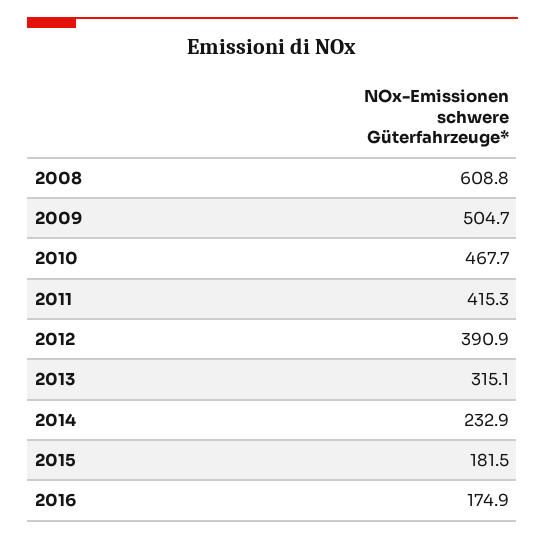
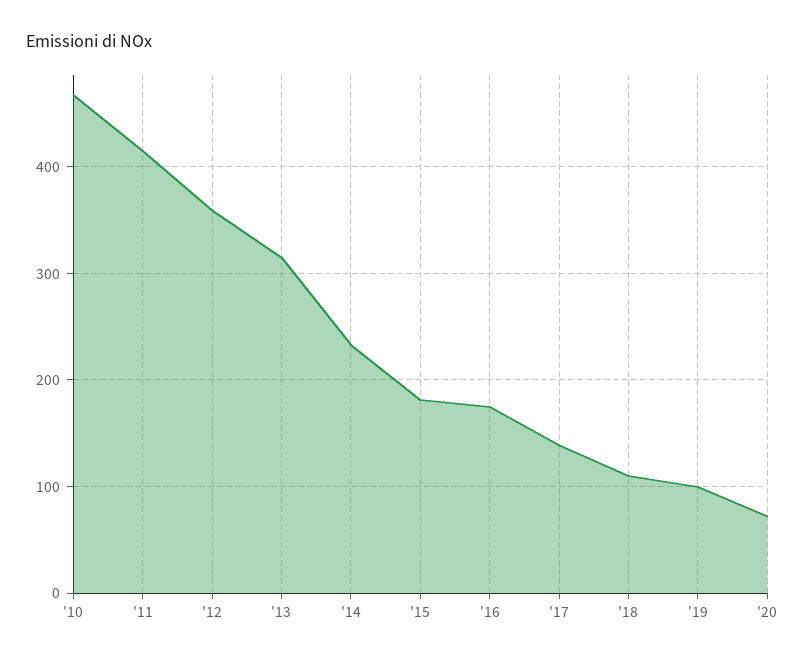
2008: 608.8 -> none
2009: 504.7 -> none
2012: 390.9 -> 360
'17: none -> 140
'18: none -> 110
'19: none -> 100
'20: none -> 70

